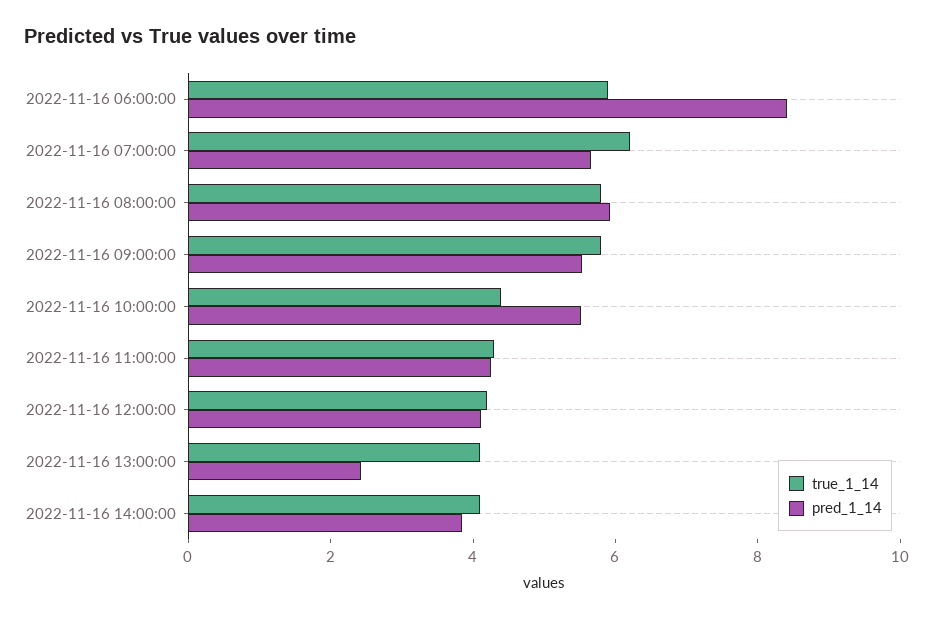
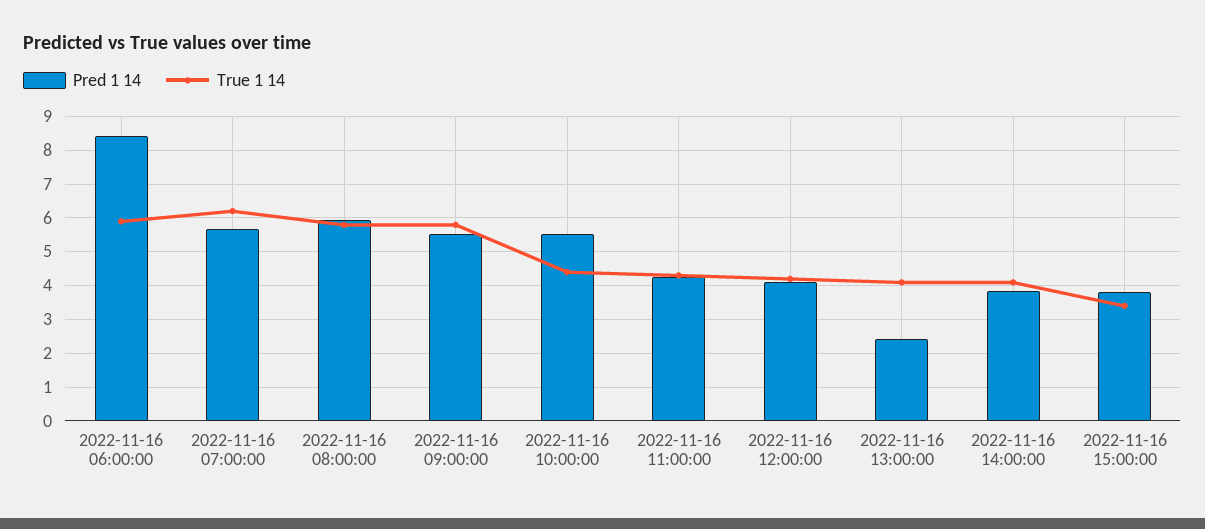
pred_1_14, 2022-11-16 15:00:00: none -> 3.8
true_1_14, 2022-11-16 15:00:00: none -> 3.4

